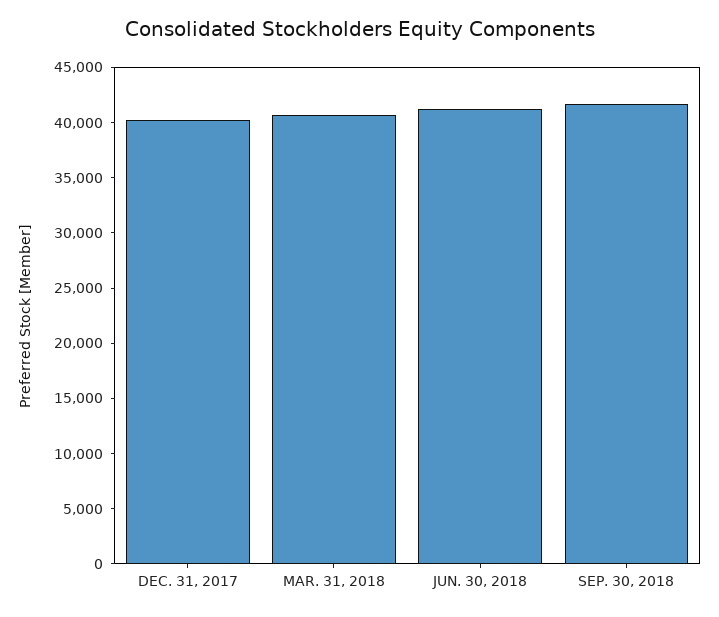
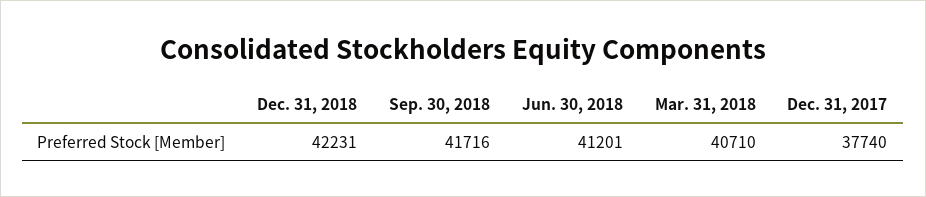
DEC. 31, 2017: 40000 -> 37740
Dec. 31, 2018: none -> 42231

